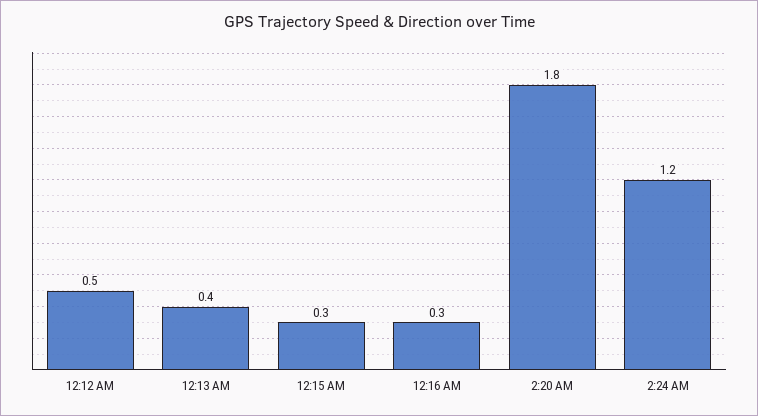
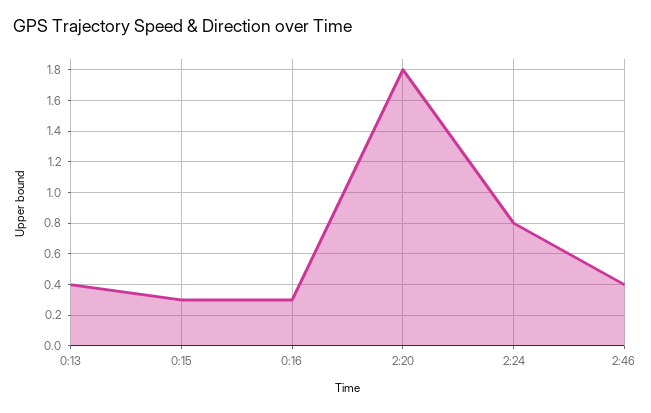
12:12 AM: 0.5 -> none
2:24 AM: 1.2 -> 0.8
2:46: none -> 0.4

